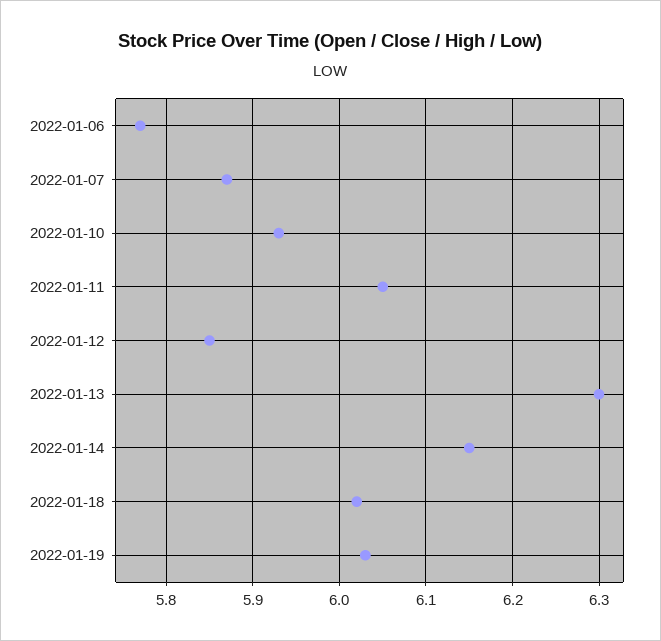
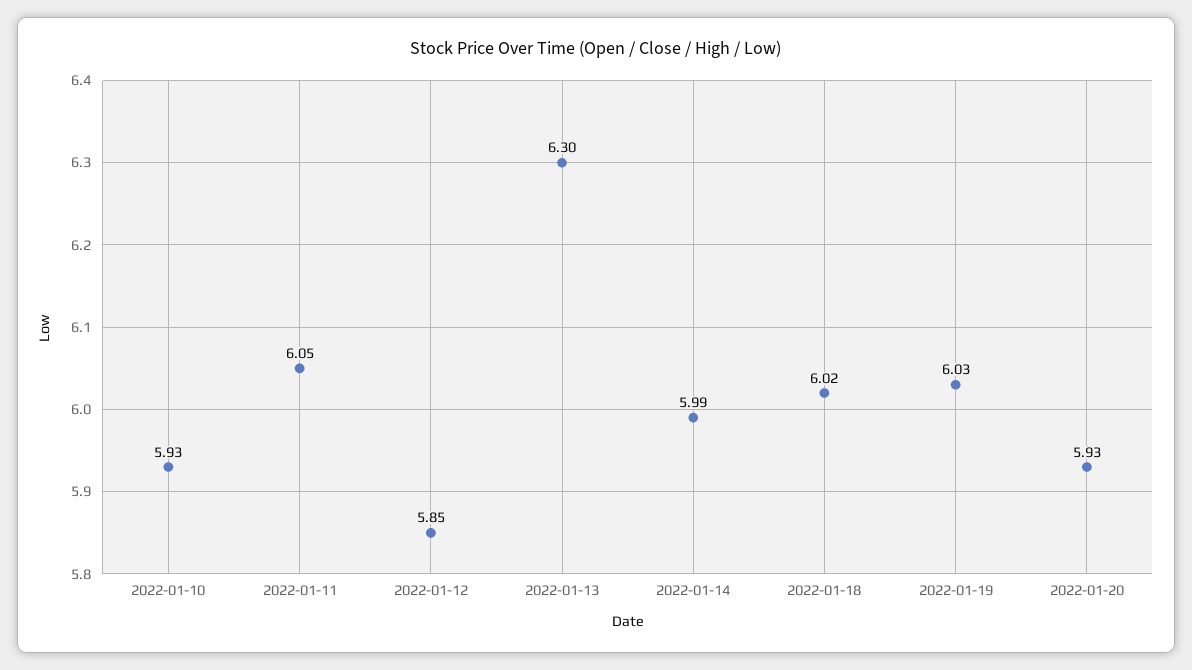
2022-01-06: 5.77 -> none
2022-01-07: 5.87 -> none
2022-01-14: 6.15 -> 5.99
2022-01-20: none -> 5.93

